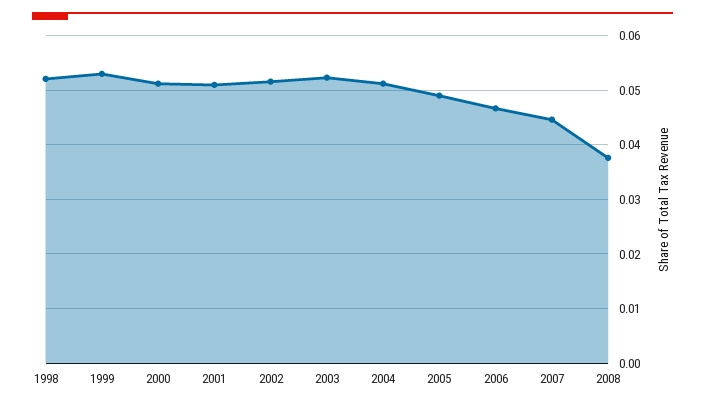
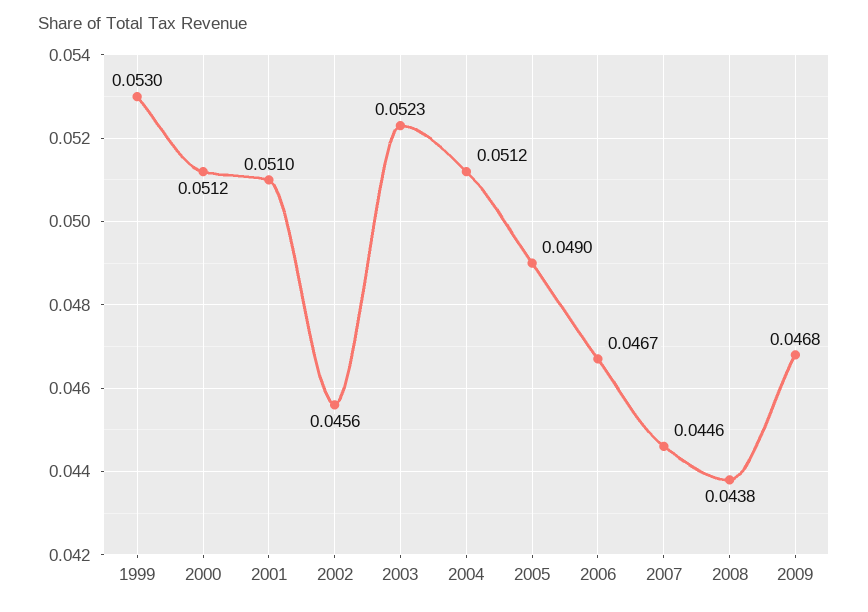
1998: 0.052 -> none
2002: 0.052 -> 0.0456
2008: 0.038 -> 0.0438
2009: none -> 0.0468

